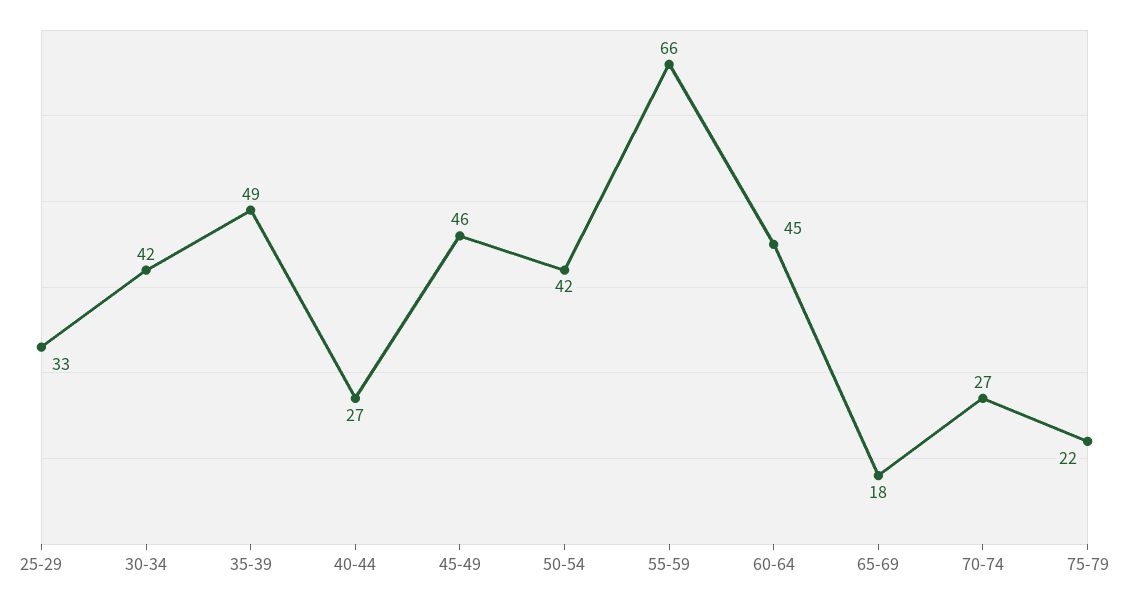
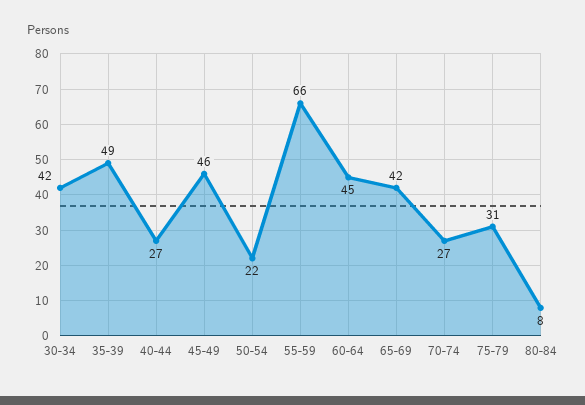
25-29: 33 -> none
50-54: 42 -> 22
65-69: 18 -> 42
75-79: 22 -> 31
80-84: none -> 8

